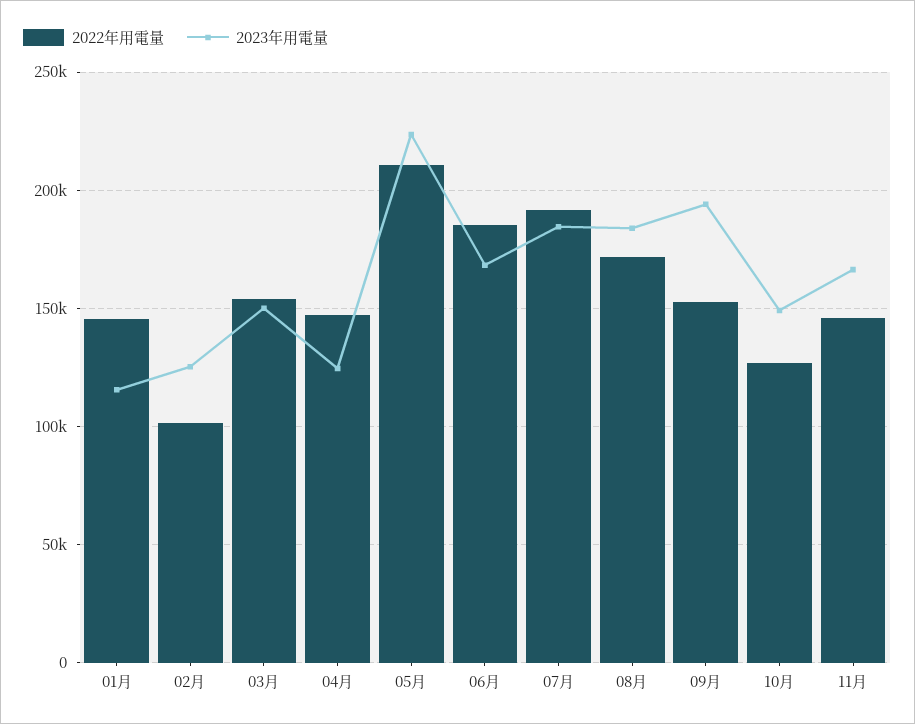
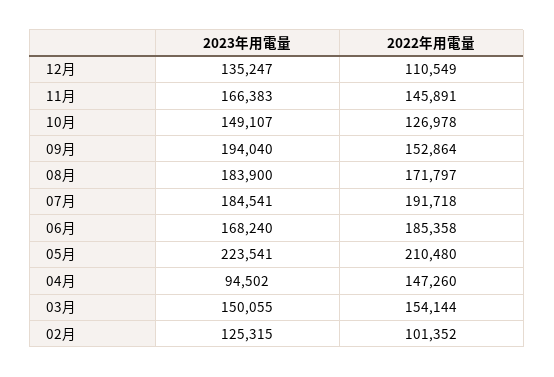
2022年用電量, 01月: 145000 -> none
2023年用電量, 01月: 115000 -> none
2023年用電量, 04月: 125000 -> 94502
2023年用電量, 12月: none -> 135247
2022年用電量, 12月: none -> 110549

